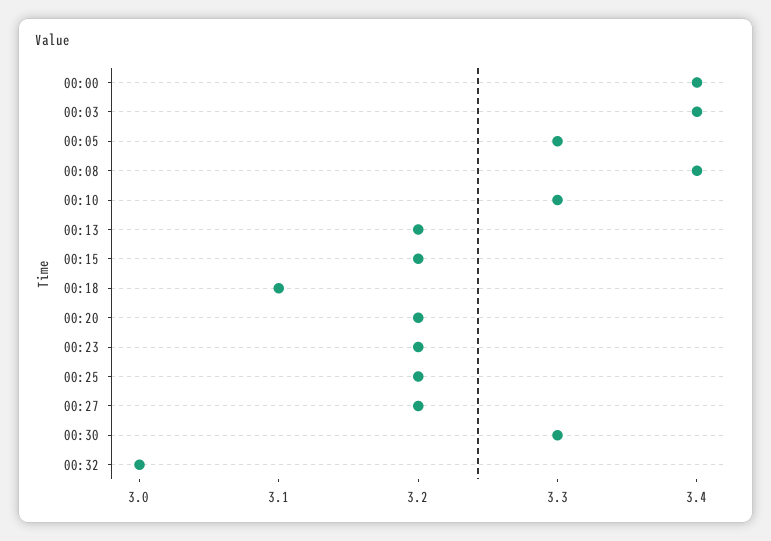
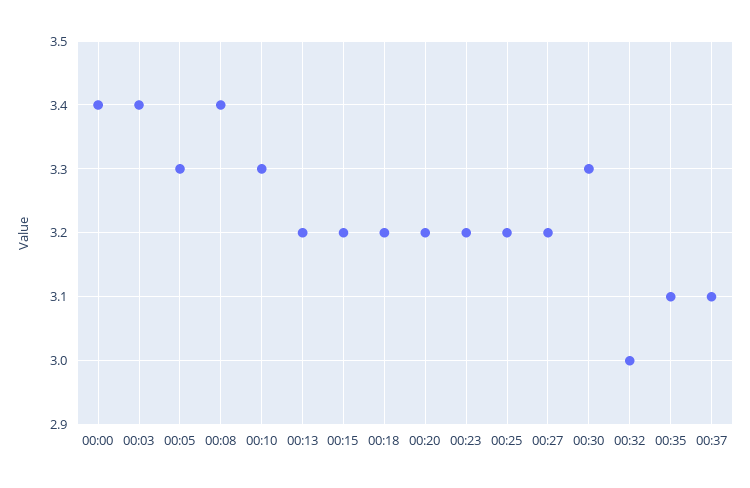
00:18: 3.1 -> 3.2
00:35: none -> 3.1
00:37: none -> 3.1

